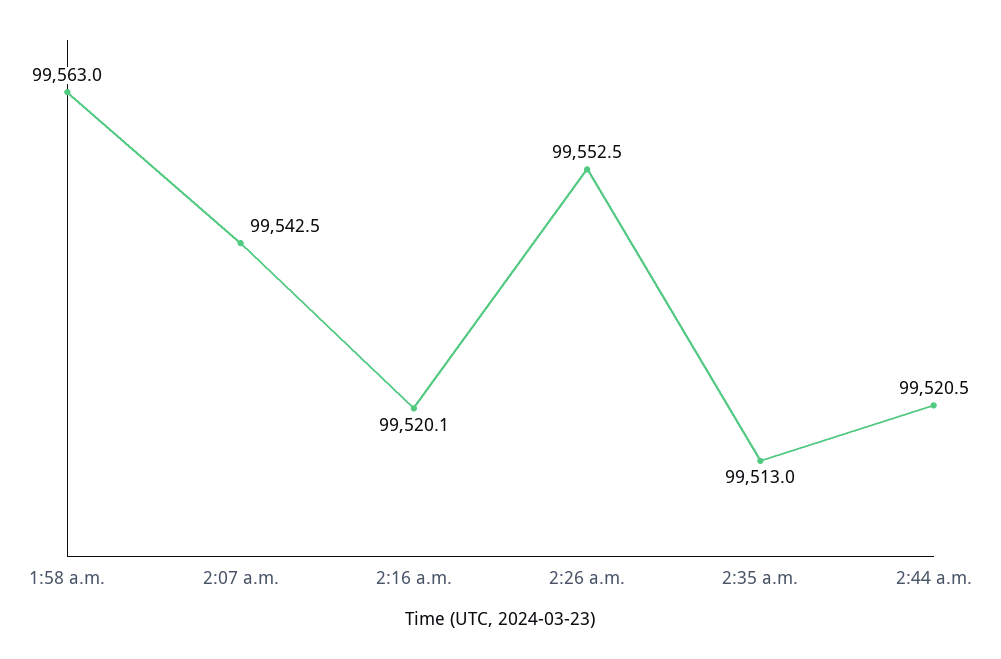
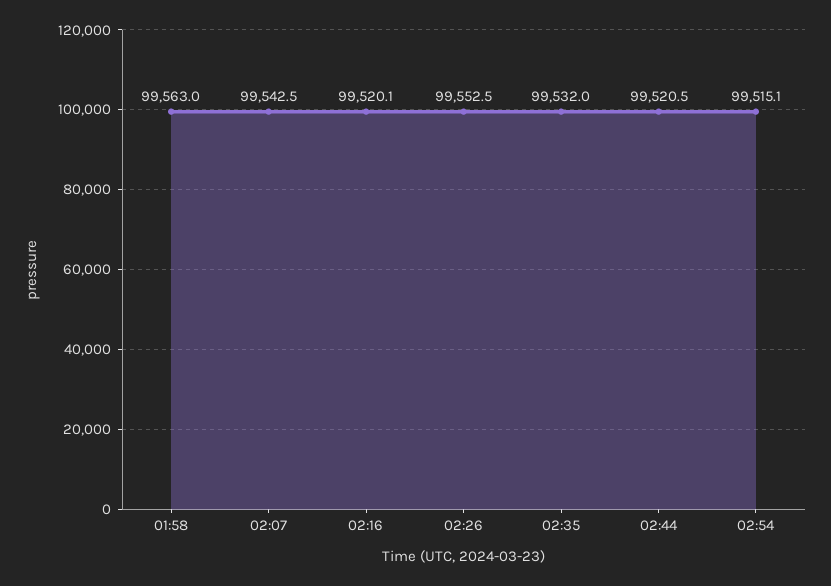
2:35 a.m.: 99513 -> 99532
02:54: none -> 99515.1

